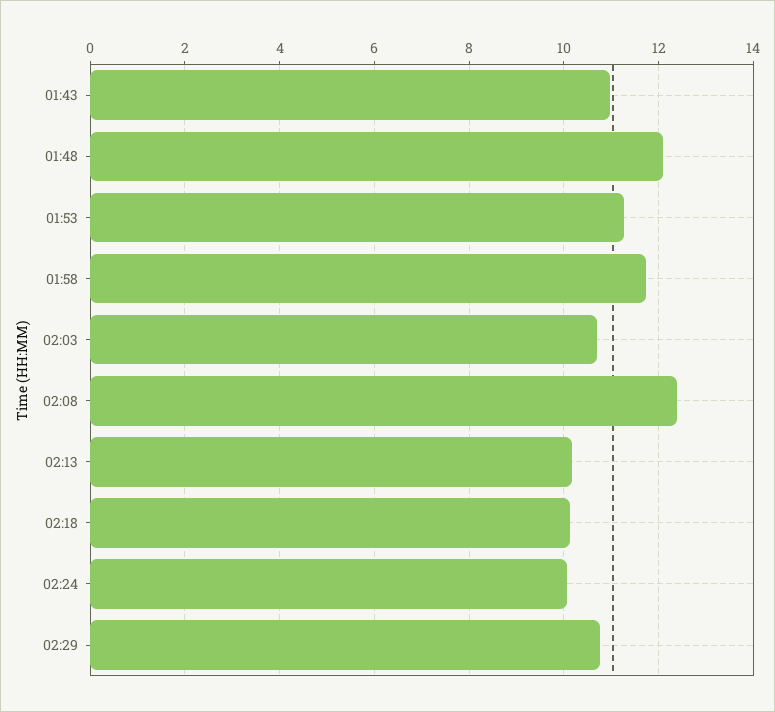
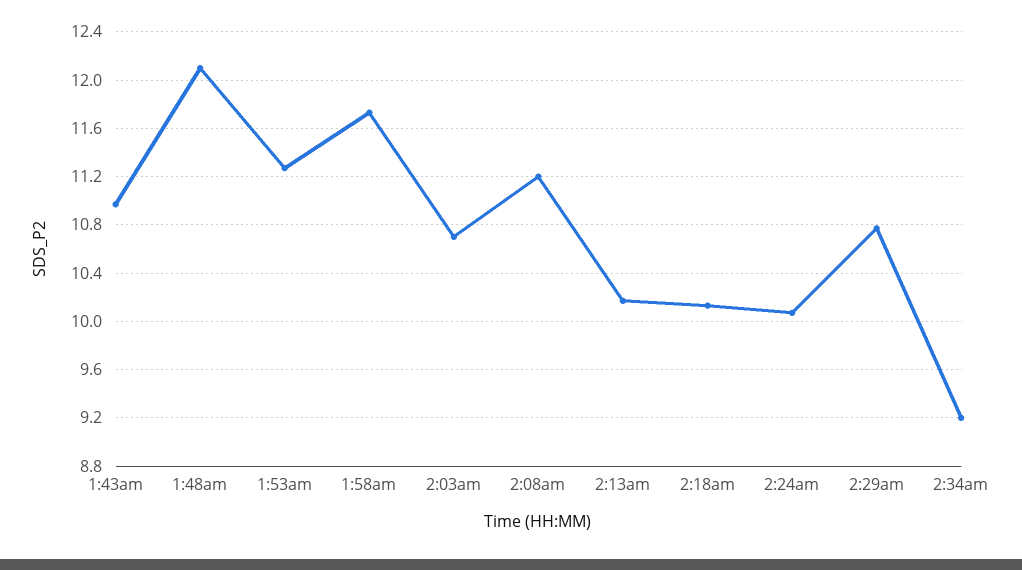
02:08: 12.4 -> 11.2
2:34am: none -> 9.2

